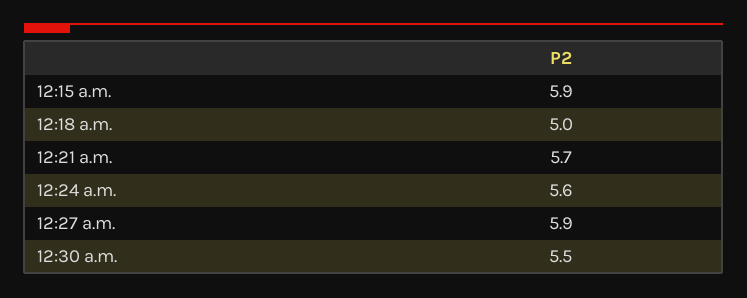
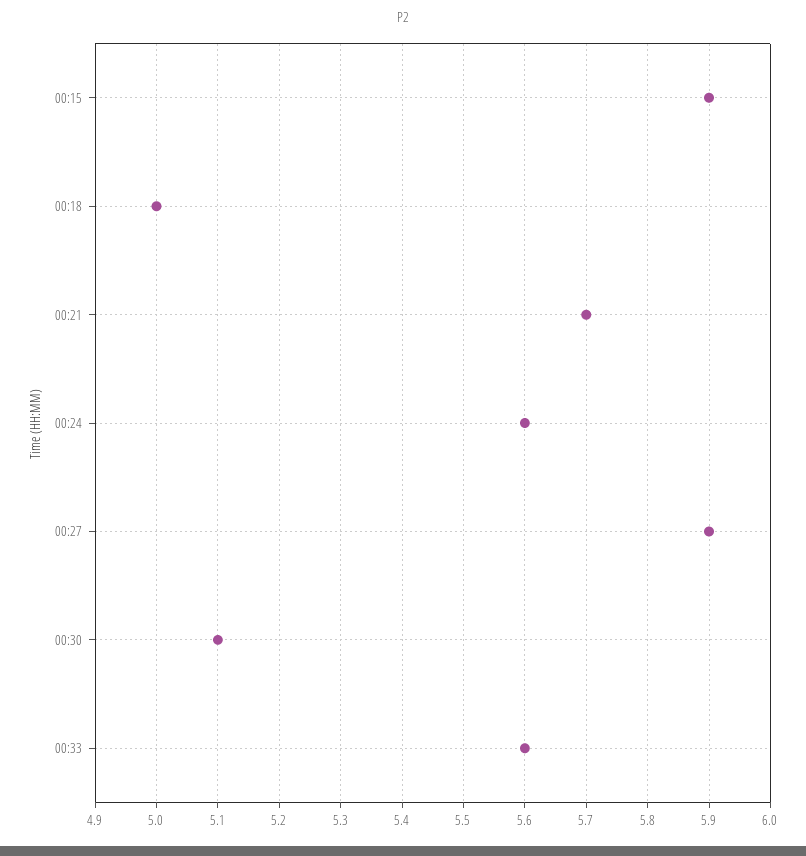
12:30 a.m.: 5.5 -> 5.1
00:33: none -> 5.6

